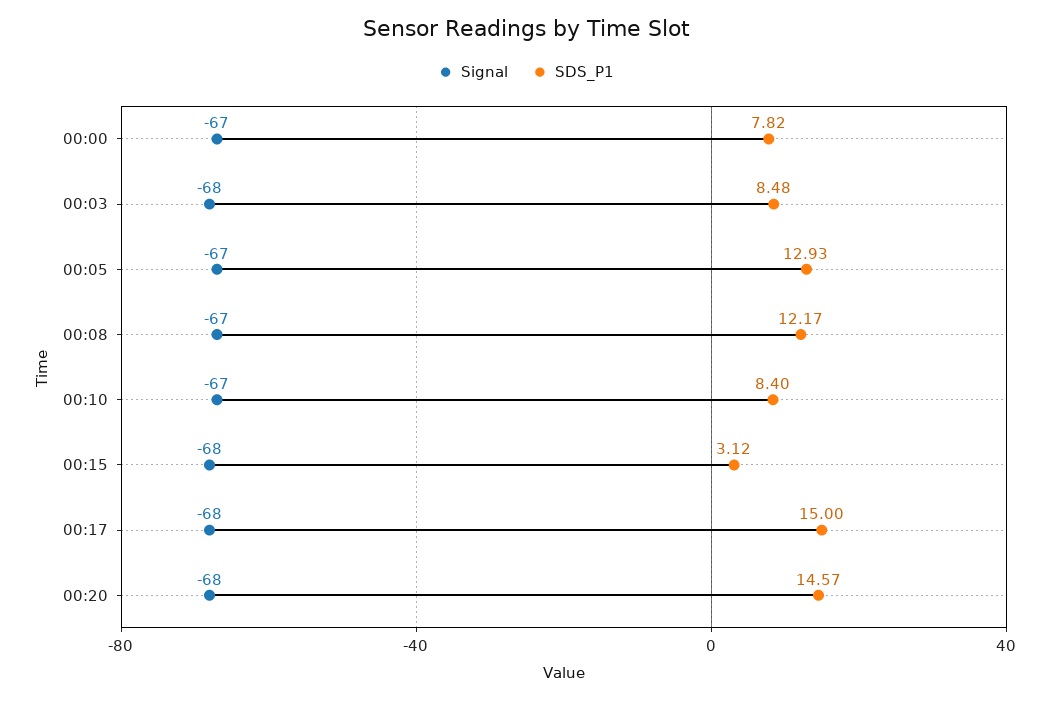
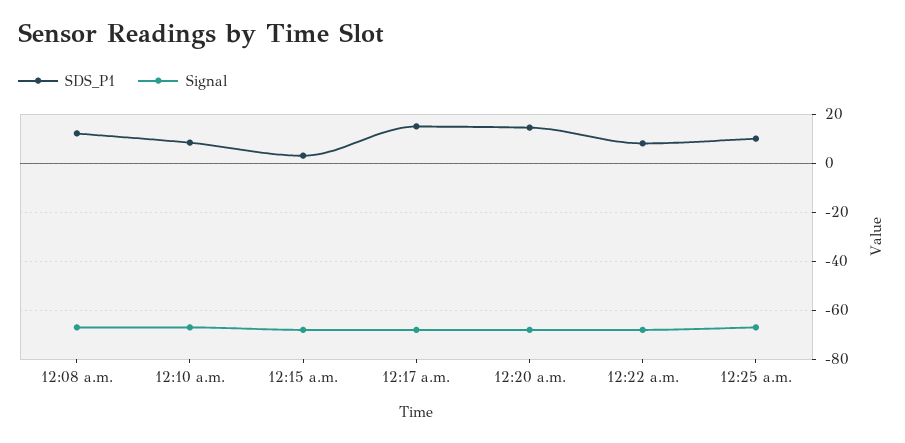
Signal, 00:00: -67 -> none
SDS_P1, 00:00: 7.82 -> none
Signal, 00:03: -68 -> none
SDS_P1, 00:03: 8.48 -> none
Signal, 00:05: -67 -> none
SDS_P1, 00:05: 12.93 -> none
SDS_P1, 12:22 a.m.: none -> 7.5
Signal, 12:22 a.m.: none -> -67.5
SDS_P1, 12:25 a.m.: none -> 10
Signal, 12:25 a.m.: none -> -67.5

